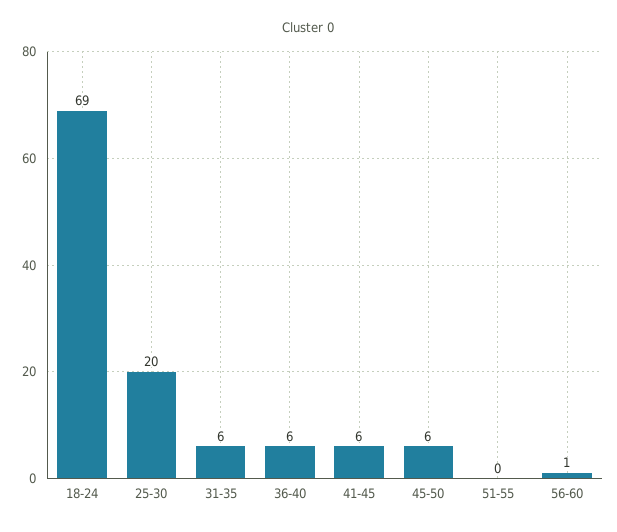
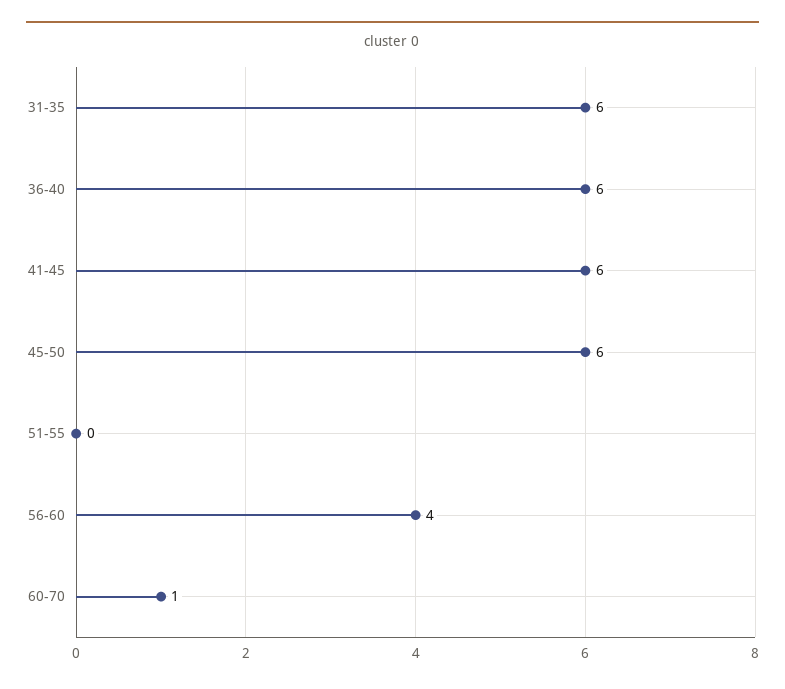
18-24: 69 -> none
25-30: 20 -> none
56-60: 1 -> 4
60-70: none -> 1

